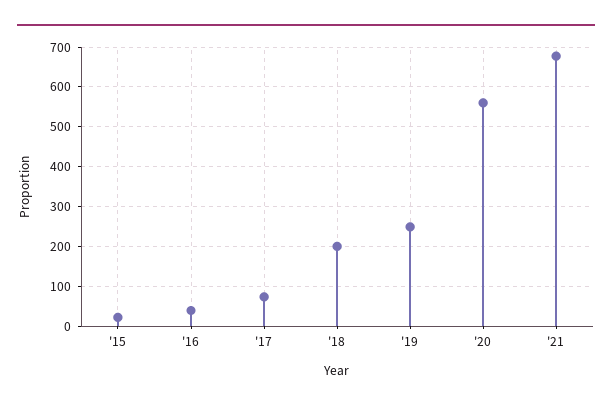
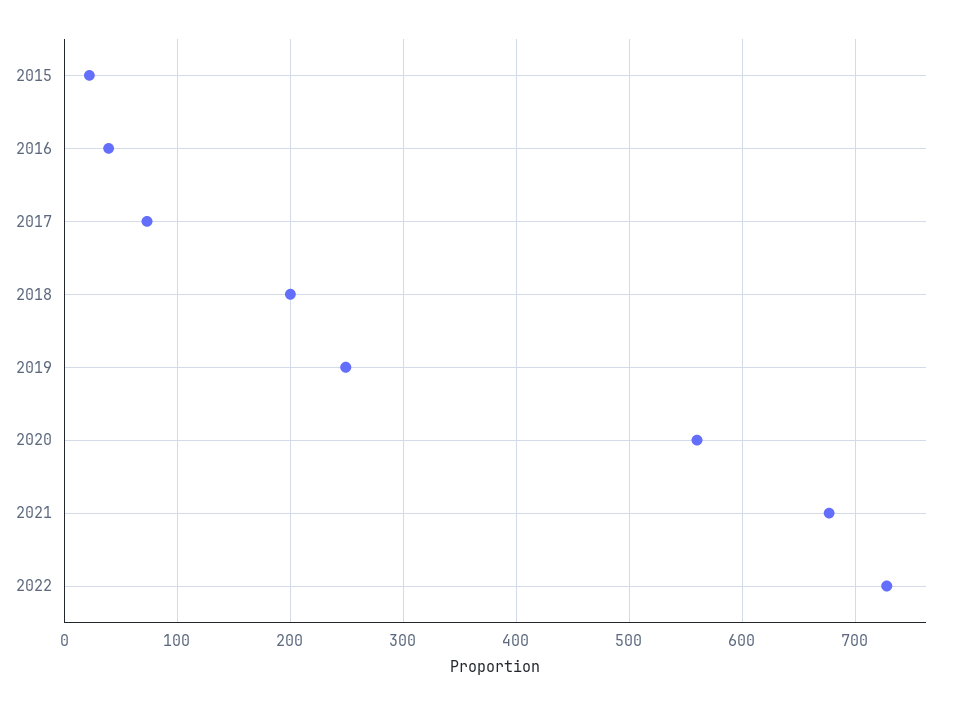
2022: none -> 730

